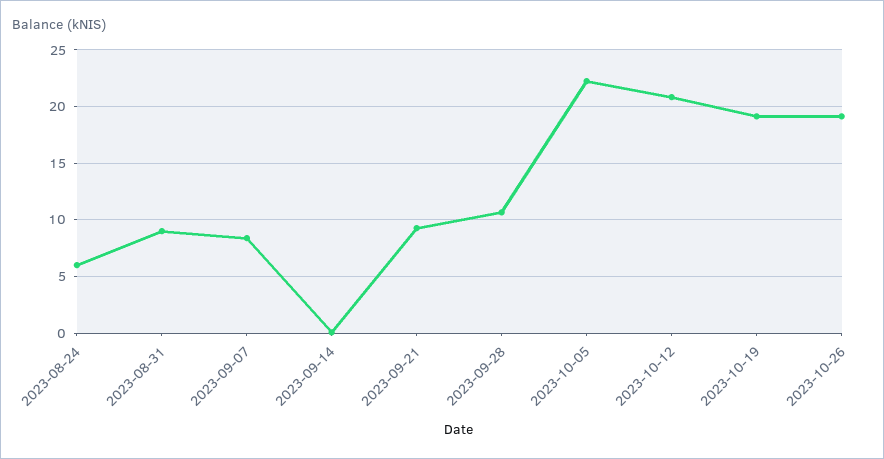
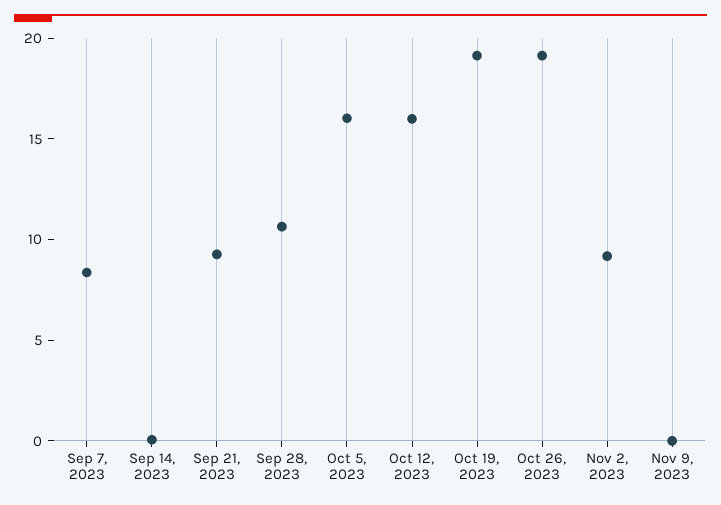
2023-08-24: 6 -> none
2023-08-31: 9 -> none
2023-10-05: 22 -> 16
2023-10-12: 21 -> 16
Nov 2, 2023: none -> 9
Nov 9, 2023: none -> 0

